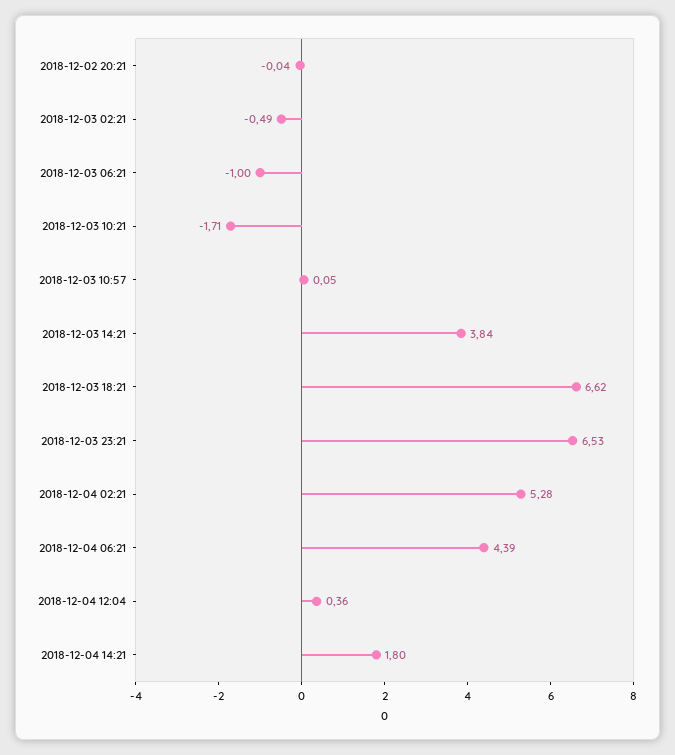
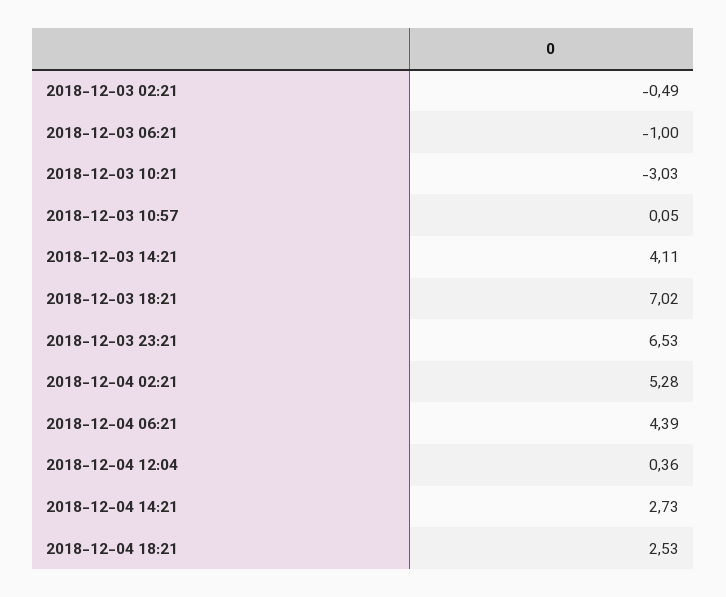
2018-12-02 20:21: -0.04 -> none
2018-12-03 10:21: -1.71 -> -3.03
2018-12-03 14:21: 3.84 -> 4.11
2018-12-03 18:21: 6.62 -> 7.02
2018-12-04 14:21: 1.8 -> 2.73
2018-12-04 18:21: none -> 2.53

